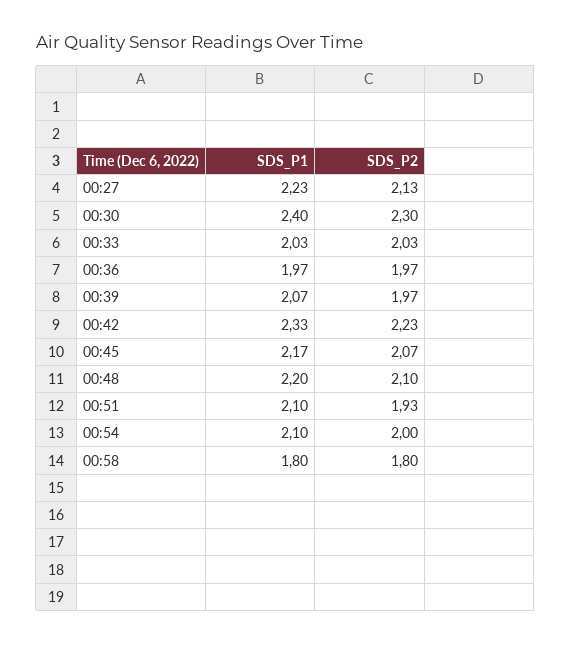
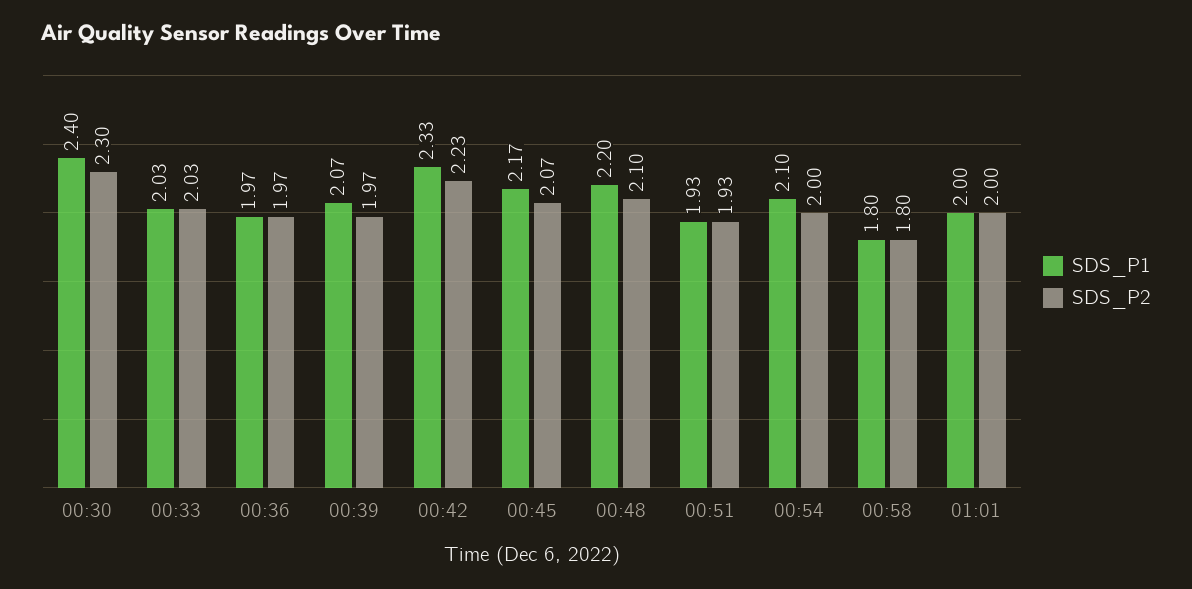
SDS_P1, 00:27: 2.23 -> none
SDS_P2, 00:27: 2.13 -> none
SDS_P1, 00:51: 2.1 -> 1.93
SDS_P1, 01:01: none -> 2
SDS_P2, 01:01: none -> 2

